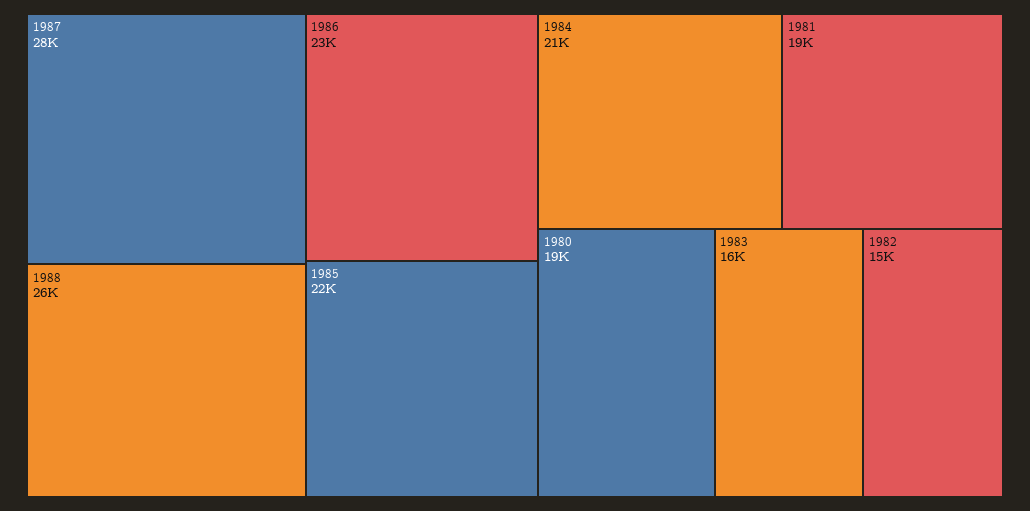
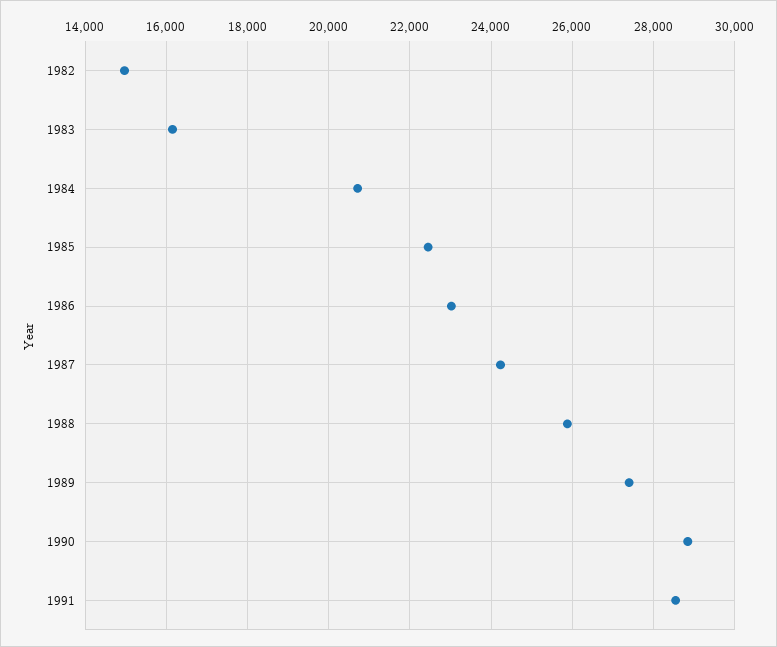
1987: 28000 -> 24200
1981: 19000 -> none
1980: 19000 -> none
1989: none -> 27400
1990: none -> 28800
1991: none -> 28600

